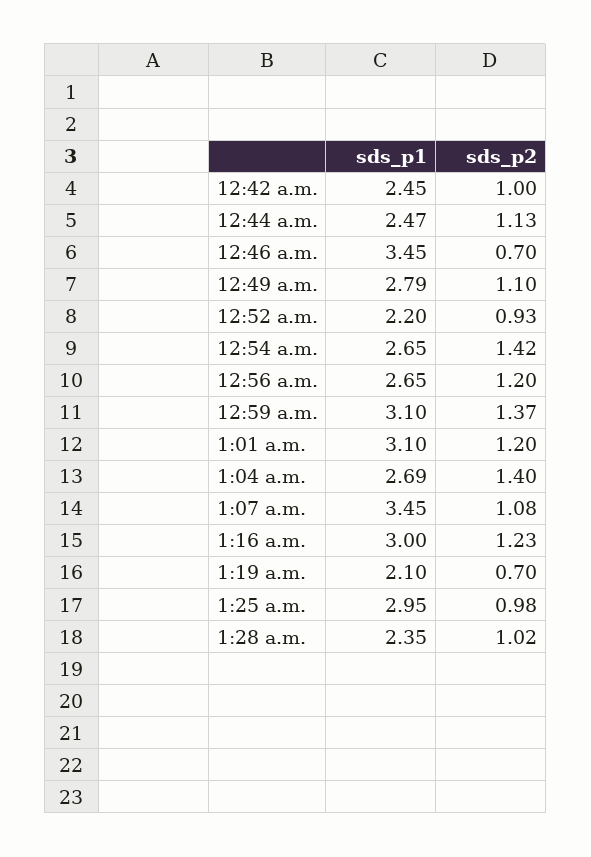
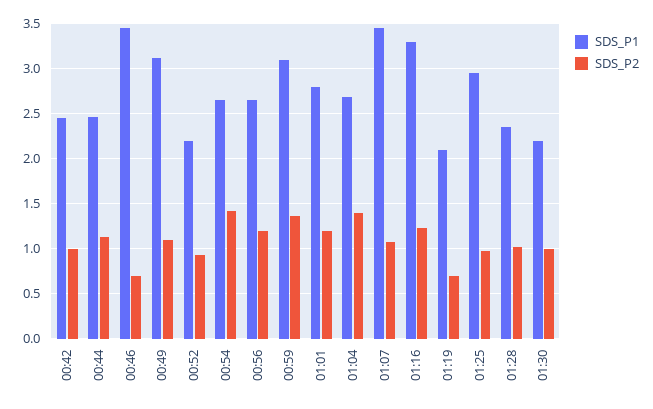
sds_p1, 12:49 a.m.: 2.79 -> 3.1
sds_p1, 1:01 a.m.: 3.1 -> 2.8
sds_p1, 1:16 a.m.: 3 -> 3.3
sds_p1, 01:30: none -> 2.2
sds_p2, 01:30: none -> 1

